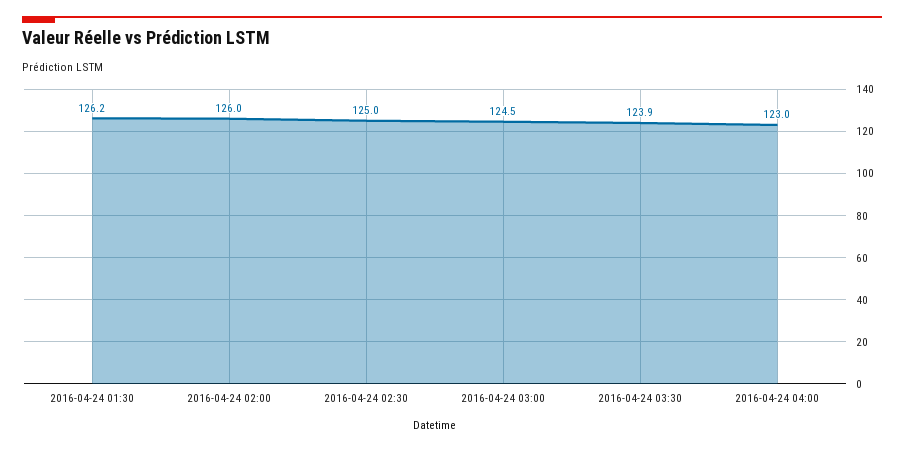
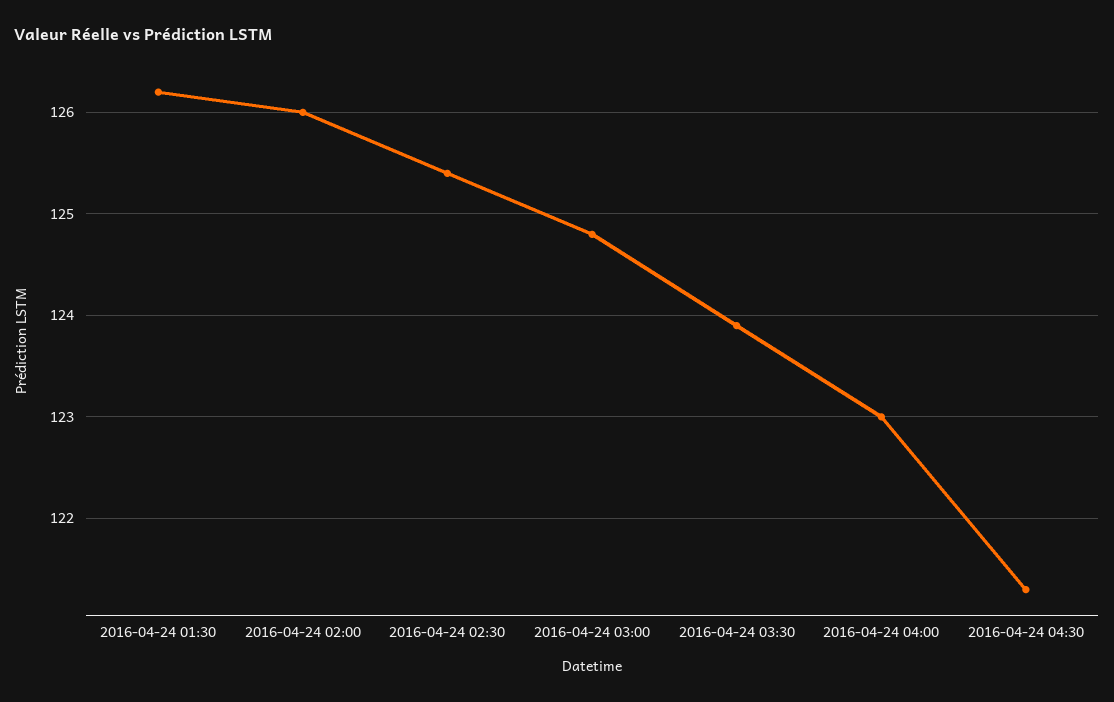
2016-04-24 02:30: 125 -> 125.4
2016-04-24 03:00: 124.5 -> 124.8
2016-04-24 04:30: none -> 121.3

